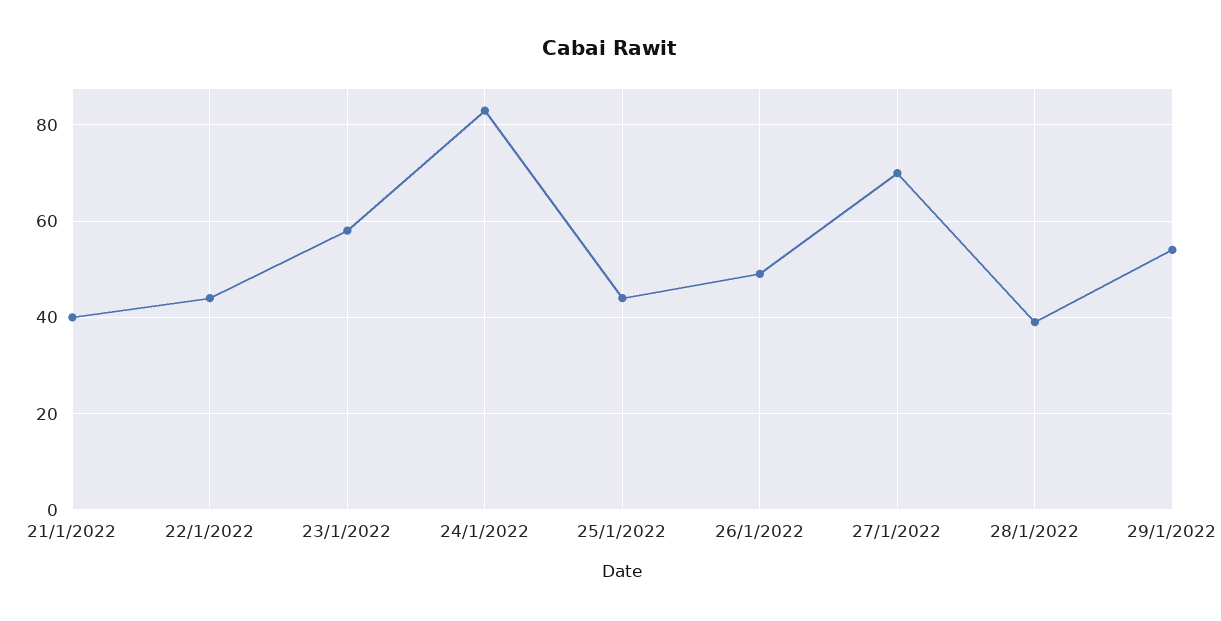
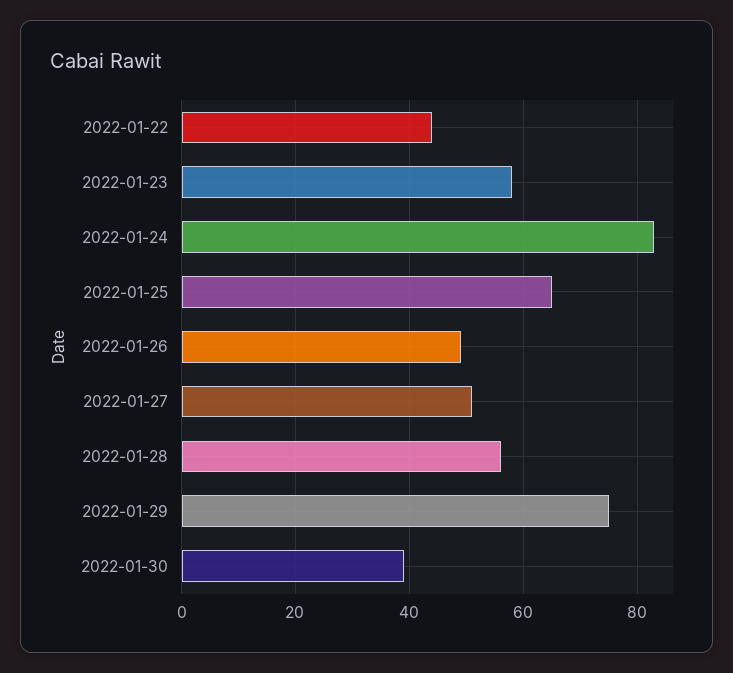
21/1/2022: 40 -> none
25/1/2022: 45 -> 65
27/1/2022: 70 -> 50
28/1/2022: 40 -> 55
29/1/2022: 55 -> 75
2022-01-30: none -> 40

